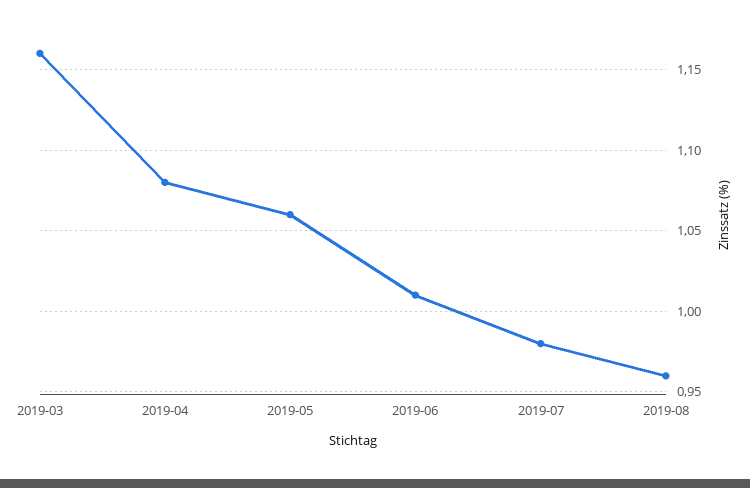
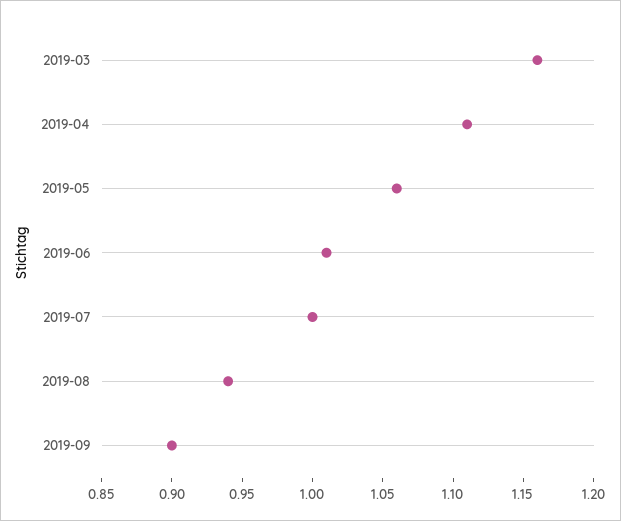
2019-04: 1.08 -> 1.11
2019-07: 0.98 -> 1
2019-08: 0.96 -> 0.94
2019-09: none -> 0.9

